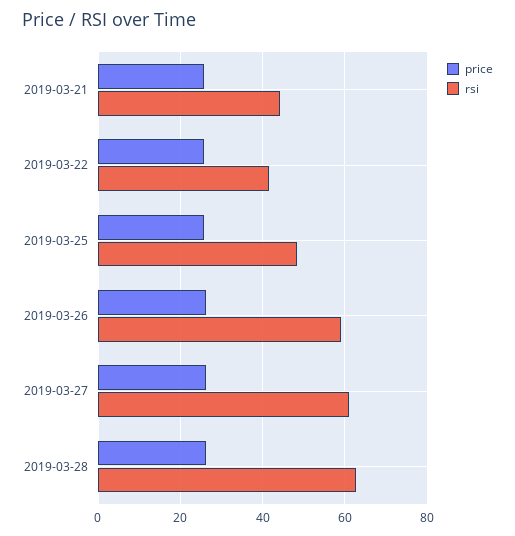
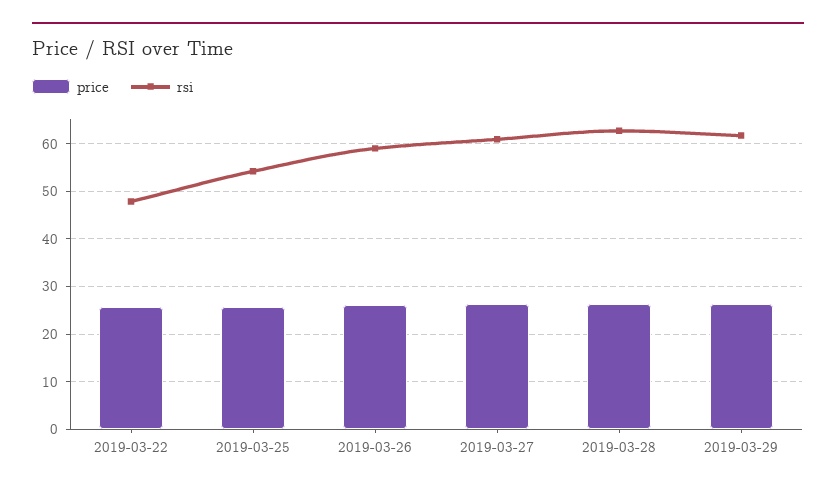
price, 2019-03-21: 26 -> none
rsi, 2019-03-21: 44 -> none
rsi, 2019-03-22: 42 -> 48
rsi, 2019-03-25: 48 -> 54
price, 2019-03-29: none -> 26
rsi, 2019-03-29: none -> 62

